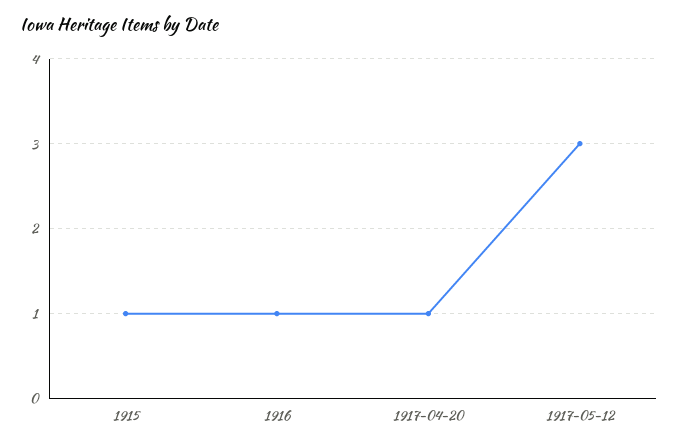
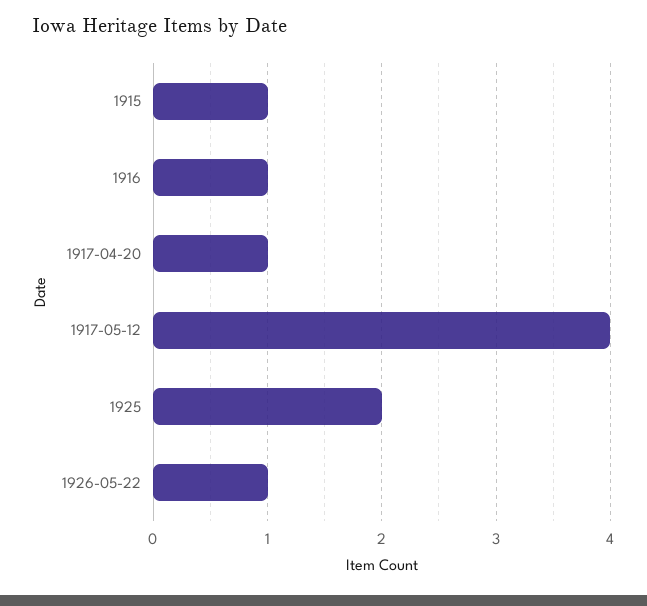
1917-05-12: 3 -> 4
1925: none -> 2
1926-05-22: none -> 1

